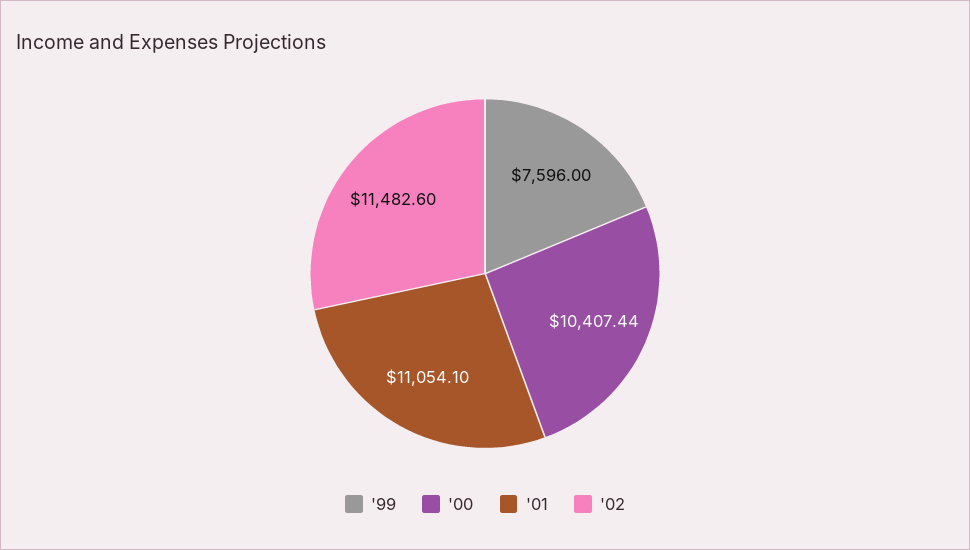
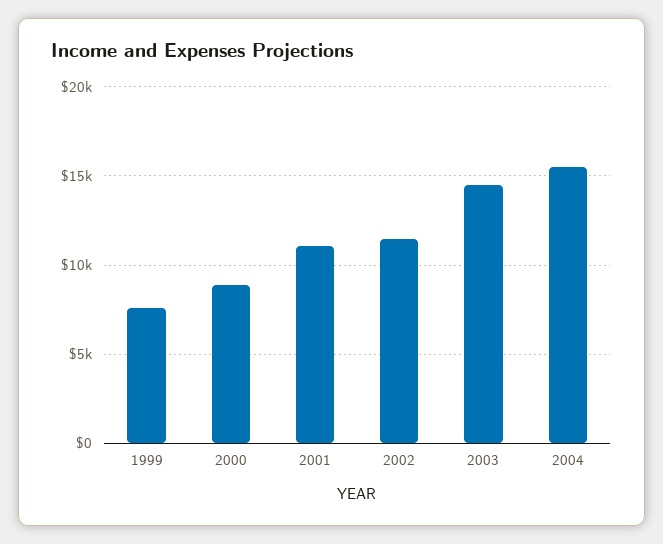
'00: 10407.44 -> 9000
2003: none -> 14500
2004: none -> 15500

